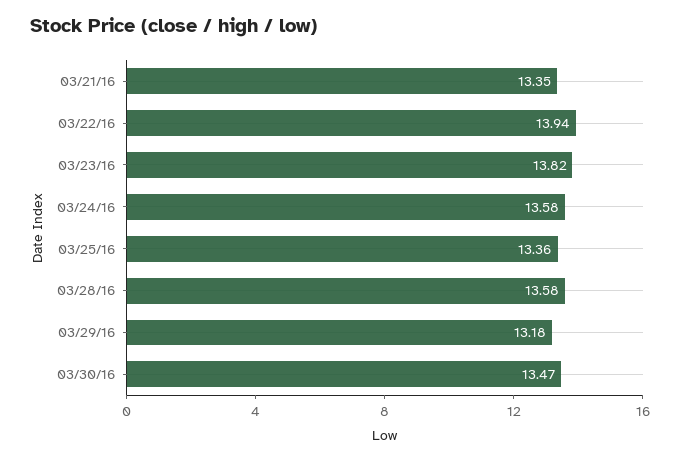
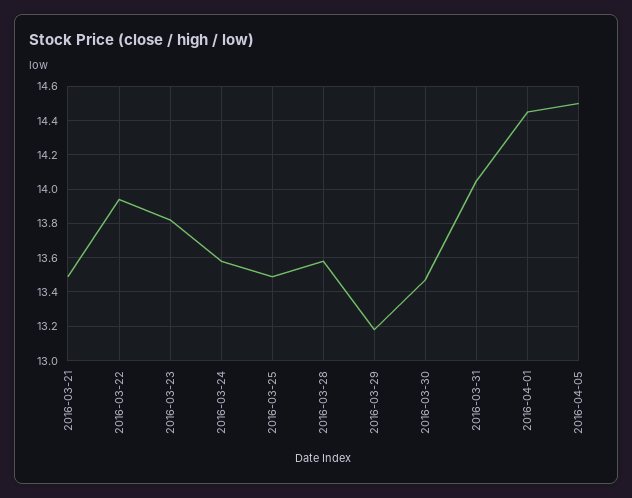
03/21/16: 13.35 -> 13.5
03/25/16: 13.36 -> 13.5
2016-03-31: none -> 14.05
2016-04-01: none -> 14.45
2016-04-05: none -> 14.5

